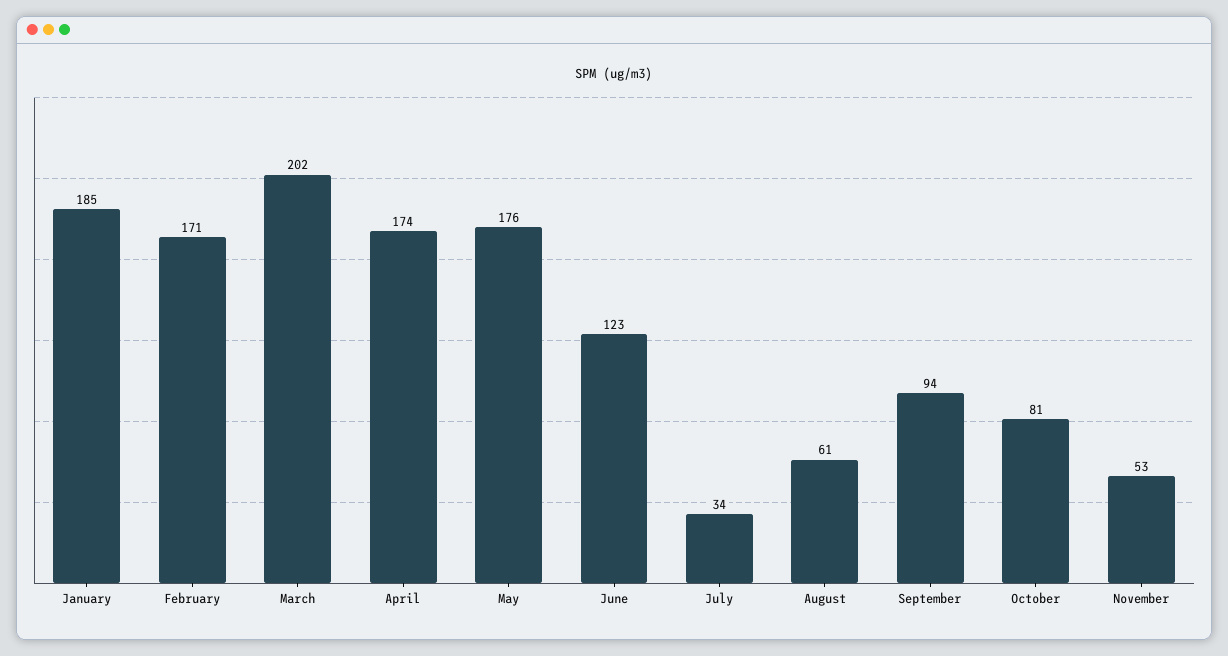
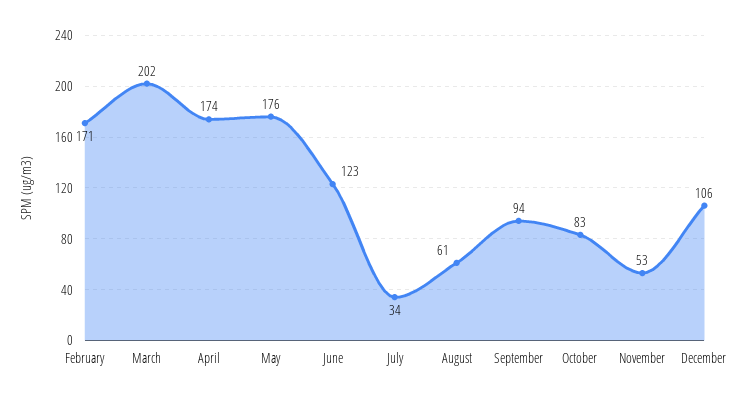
January: 185 -> none
October: 81 -> 83
December: none -> 106

